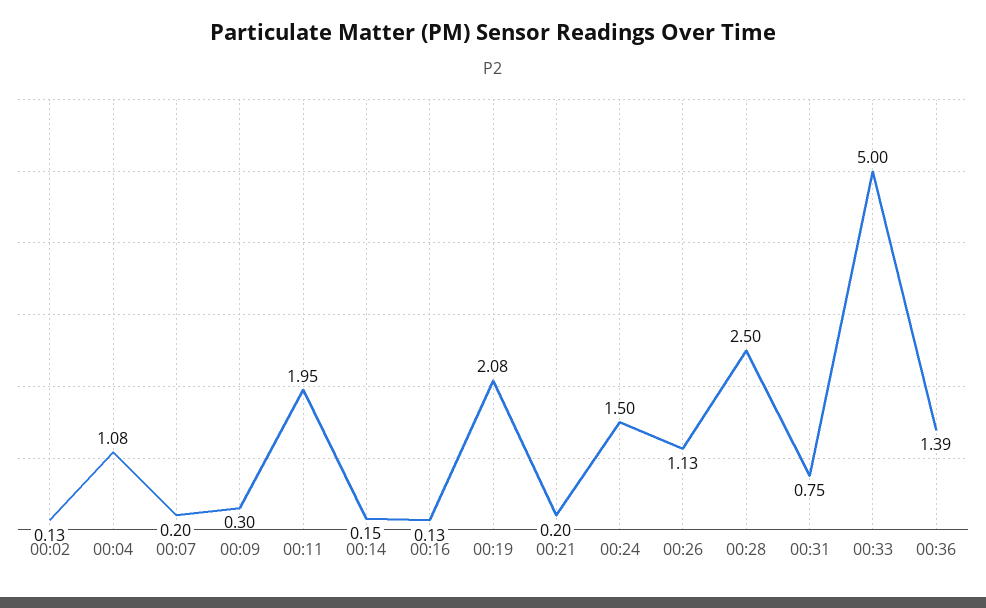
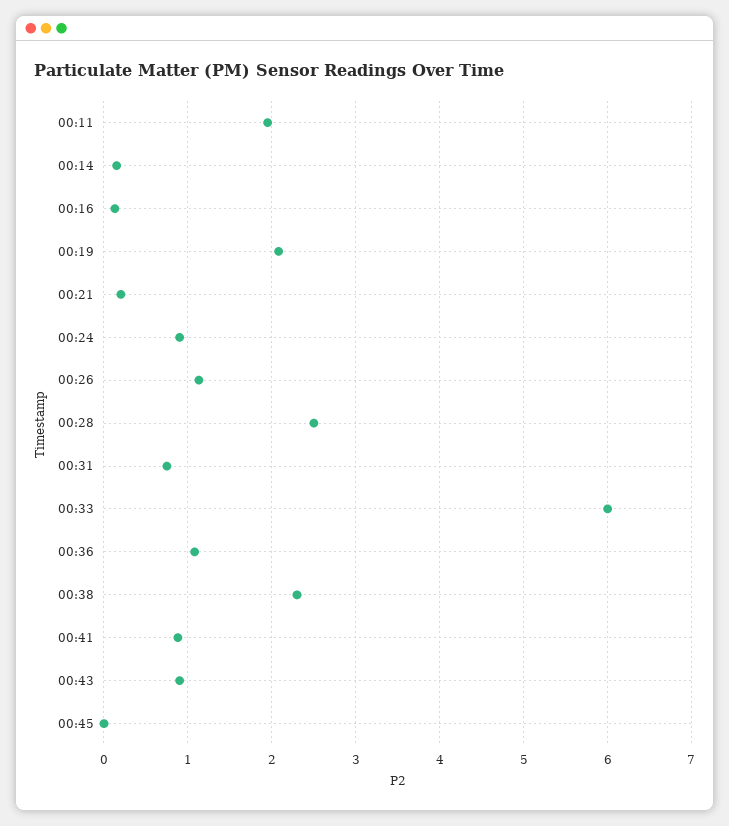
00:02: 0.13 -> none
00:04: 1.08 -> none
00:07: 0.2 -> none
00:09: 0.3 -> none
00:24: 1.5 -> 0.9
00:33: 5 -> 6
00:36: 1.39 -> 1.1
00:38: none -> 2.3
00:41: none -> 0.9
00:43: none -> 0.9
00:45: none -> 0

